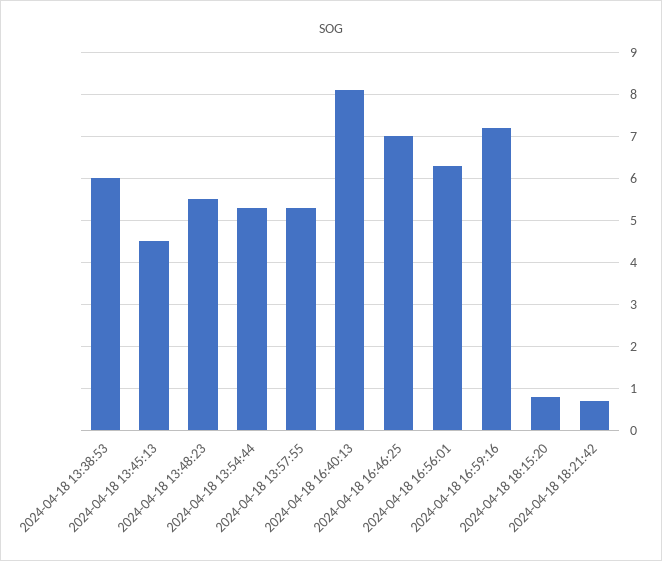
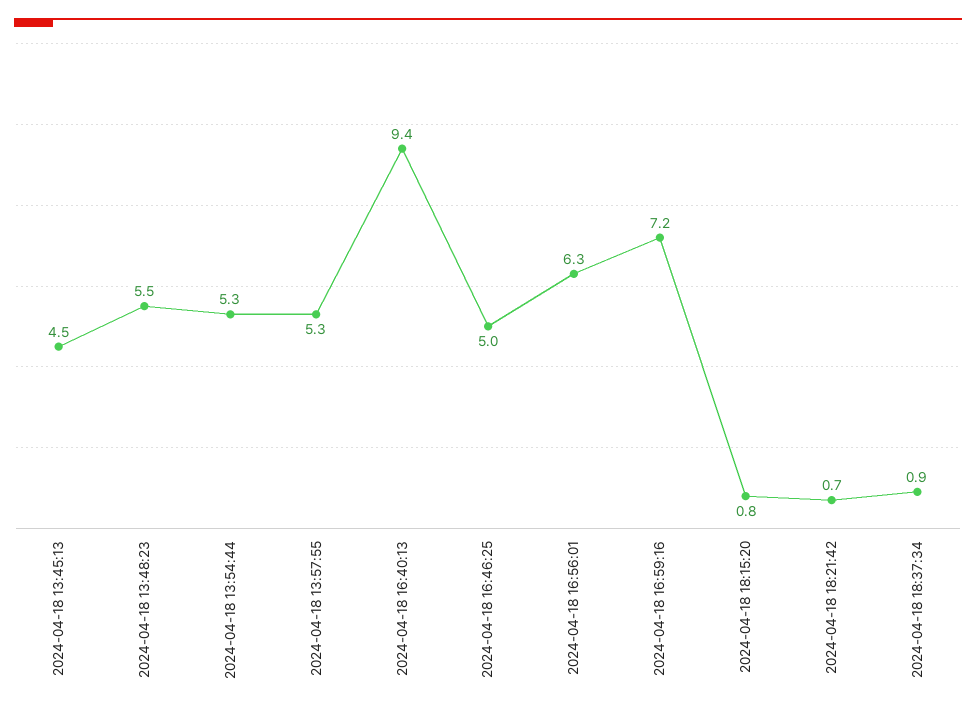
2024-04-18 13:38:53: 6 -> none
2024-04-18 16:40:13: 8 -> 9.4
2024-04-18 16:46:25: 7 -> 5
2024-04-18 18:37:34: none -> 0.9

